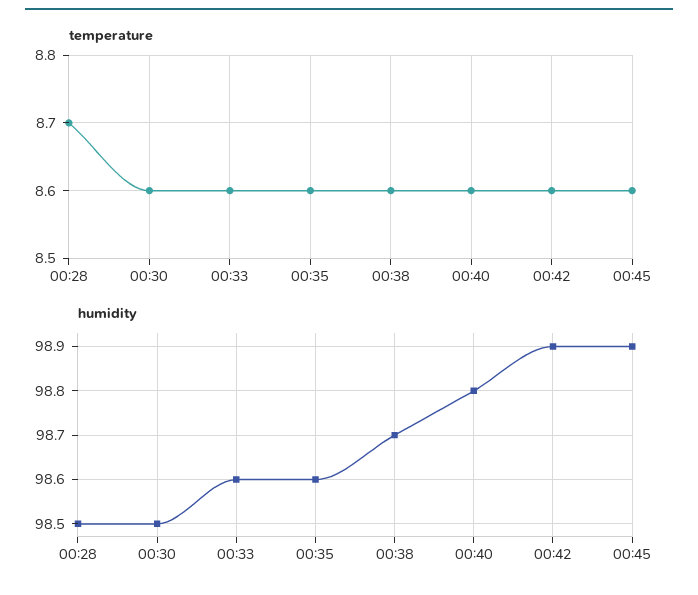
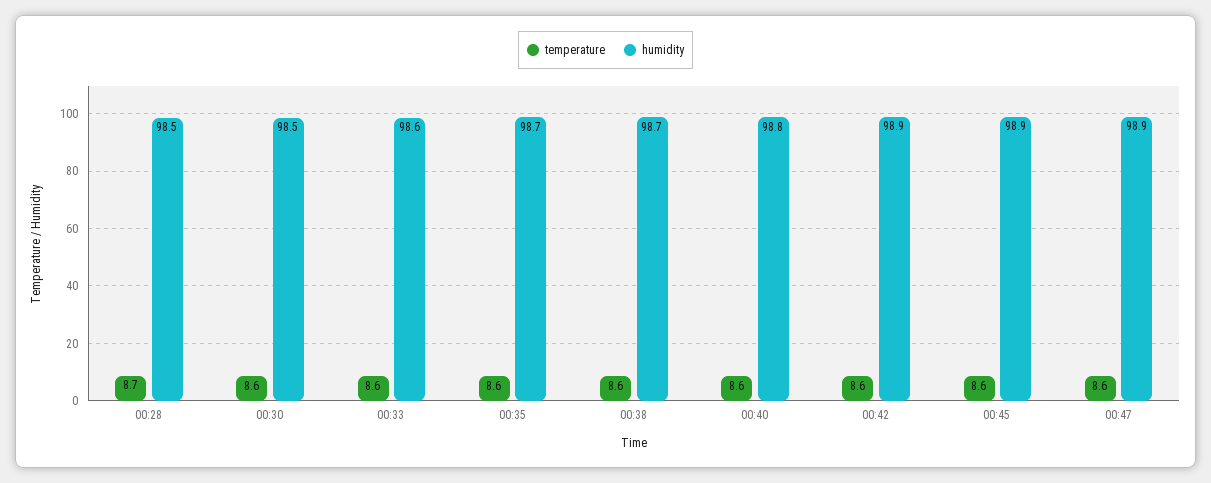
humidity, 00:35: 98.6 -> 98.7
temperature, 00:47: none -> 8.6
humidity, 00:47: none -> 98.9

